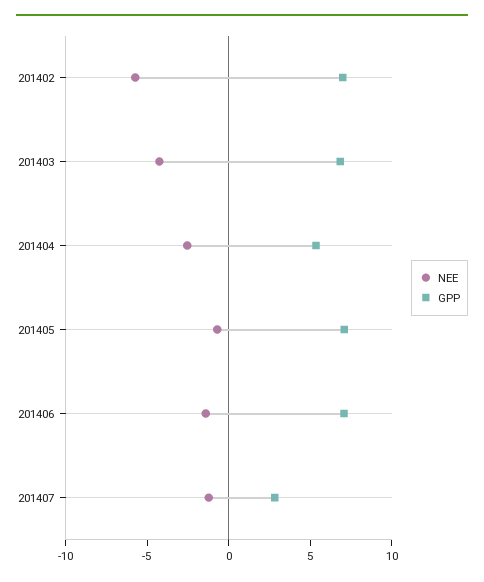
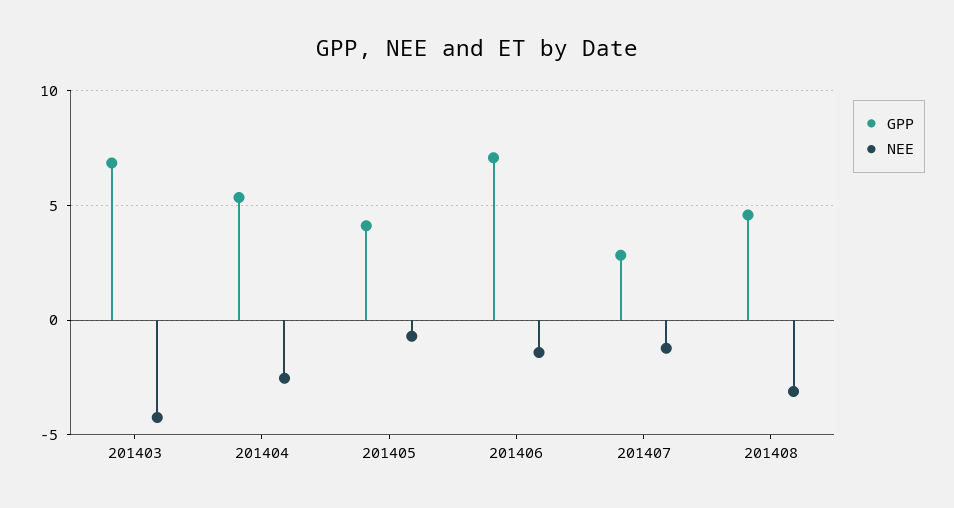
NEE, 201402: -6 -> none
GPP, 201402: 7 -> none
GPP, 201405: 7 -> 4
GPP, 201408: none -> 4.5
NEE, 201408: none -> -3

